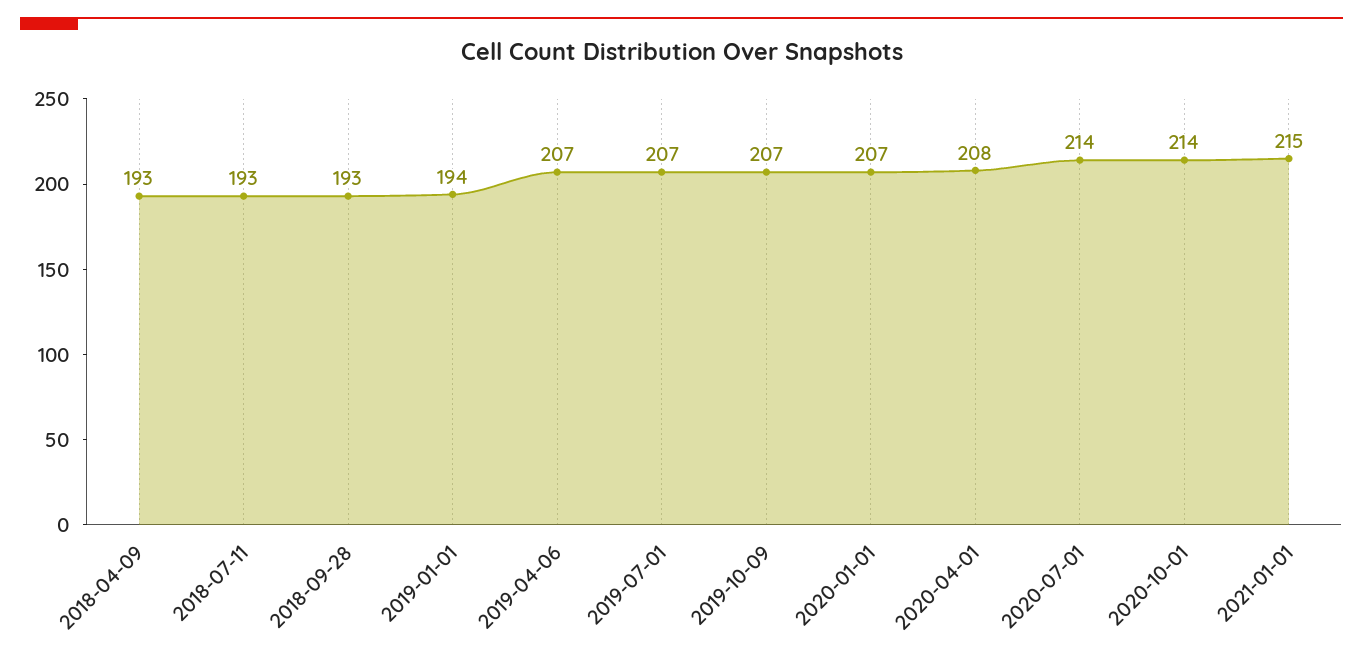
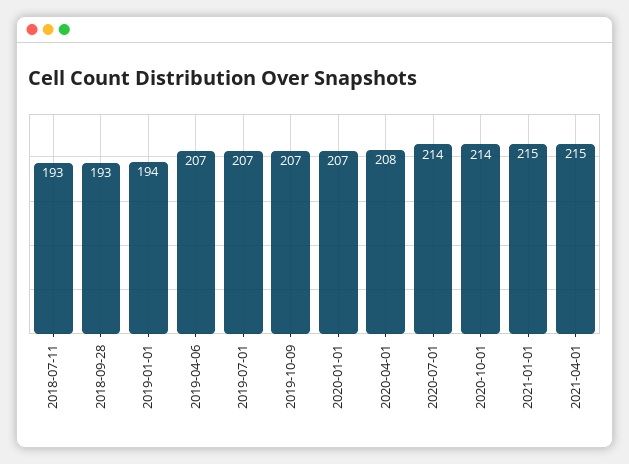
2018-04-09: 193 -> none
2021-04-01: none -> 215

